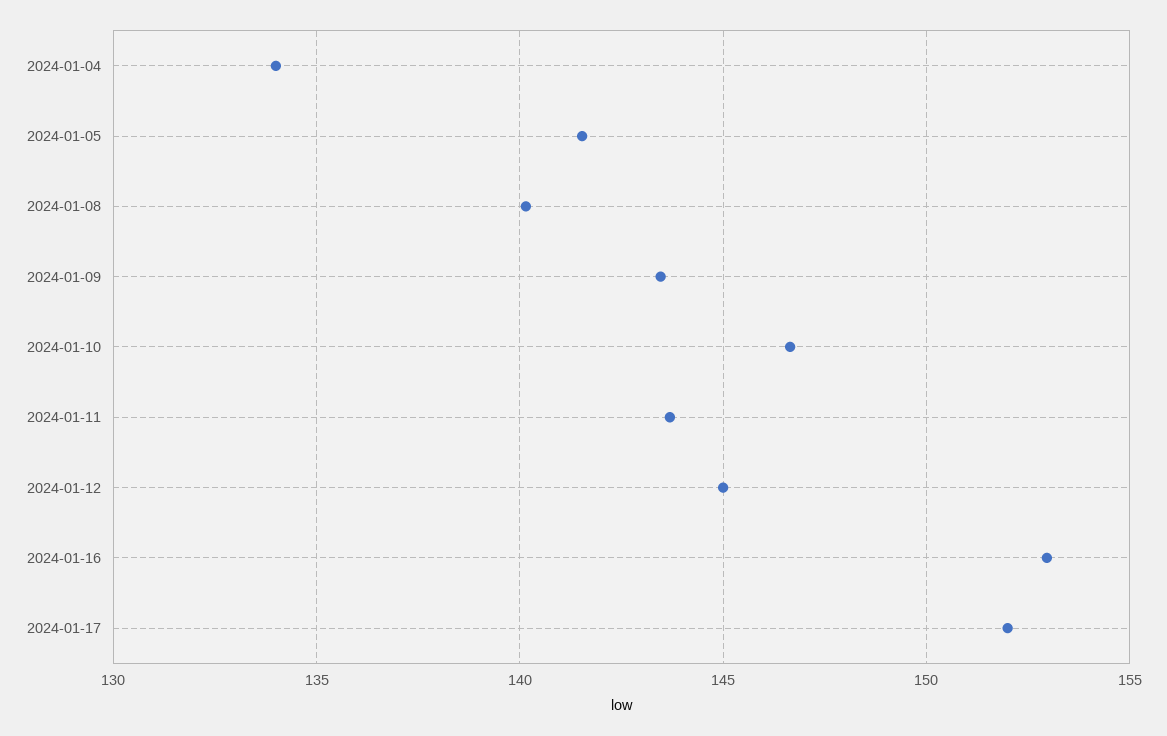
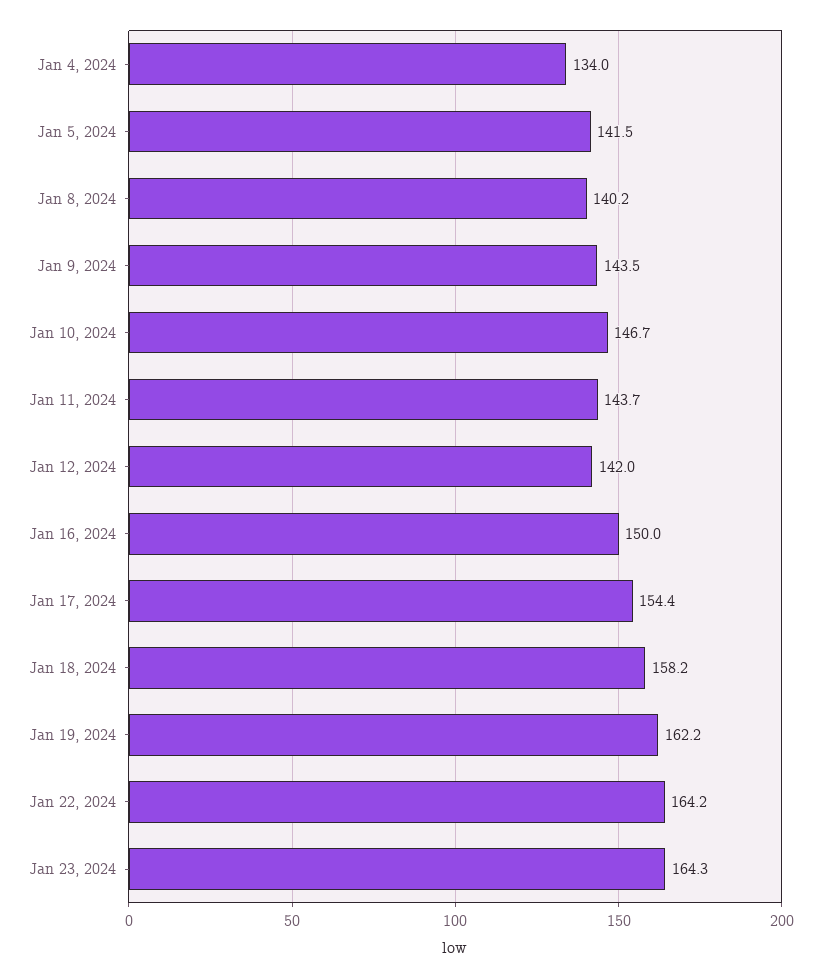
2024-01-12: 145 -> 142
2024-01-16: 153 -> 150
2024-01-17: 152 -> 154.4
Jan 18, 2024: none -> 158.2
Jan 19, 2024: none -> 162.2
Jan 22, 2024: none -> 164.2
Jan 23, 2024: none -> 164.3

